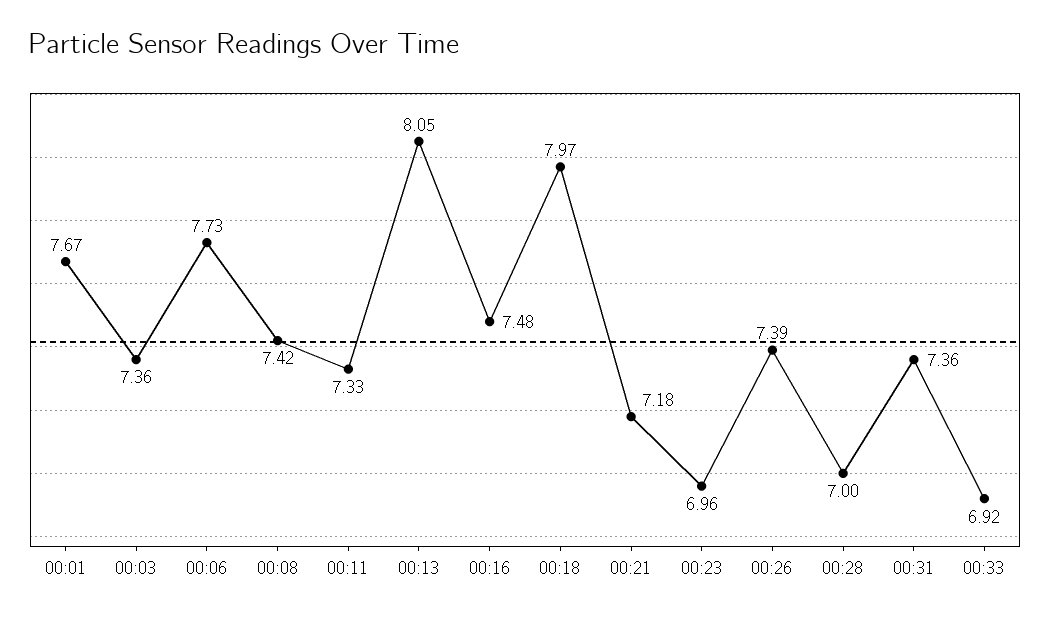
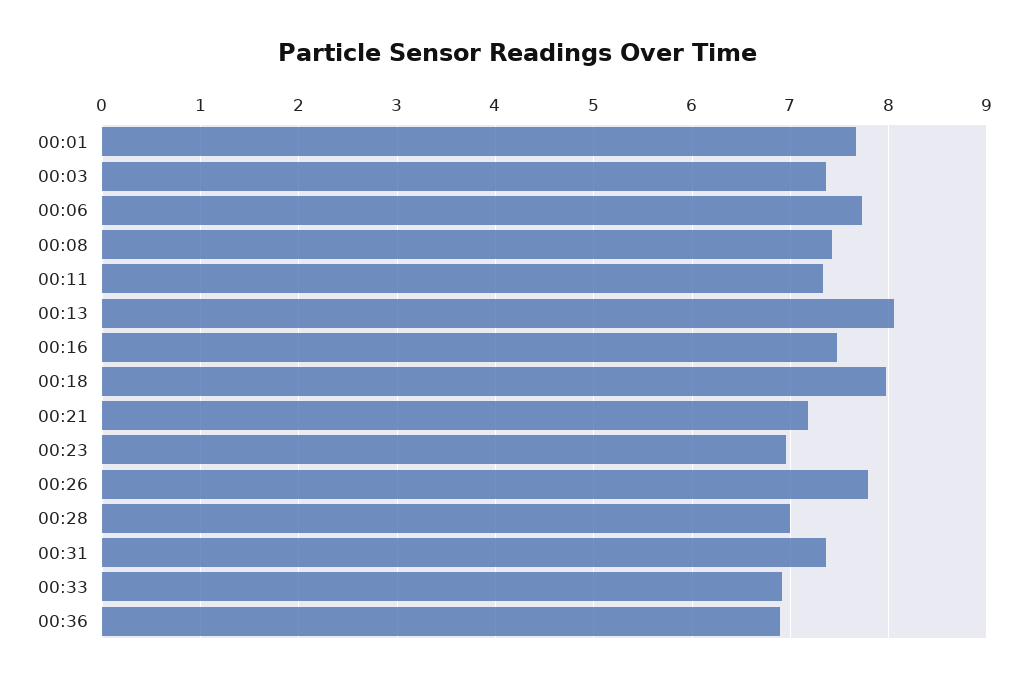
00:26: 7.39 -> 7.8
00:36: none -> 6.9

